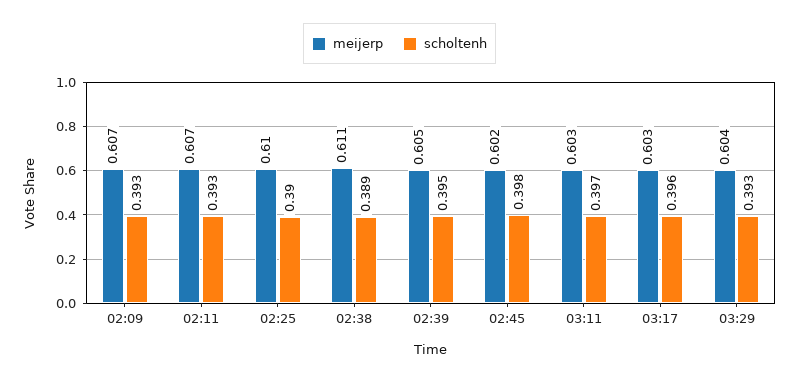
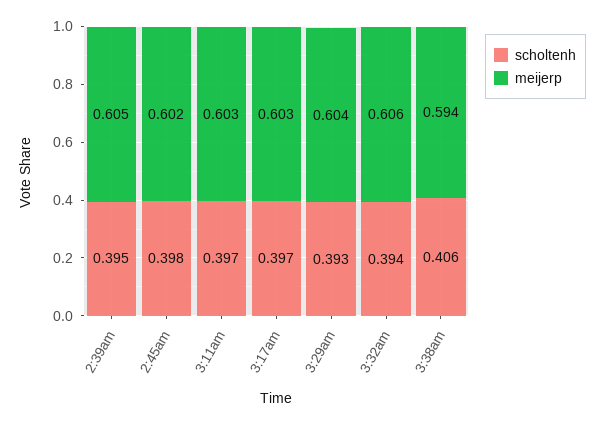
meijerp, 02:09: 0.607 -> none
scholtenh, 02:09: 0.393 -> none
meijerp, 02:11: 0.607 -> none
scholtenh, 02:11: 0.393 -> none
meijerp, 02:25: 0.61 -> none
scholtenh, 02:25: 0.39 -> none
meijerp, 02:38: 0.611 -> none
scholtenh, 02:38: 0.389 -> none
scholtenh, 03:17: 0.396 -> 0.397
scholtenh, 3:32am: none -> 0.394
meijerp, 3:32am: none -> 0.606
scholtenh, 3:38am: none -> 0.406
meijerp, 3:38am: none -> 0.594

